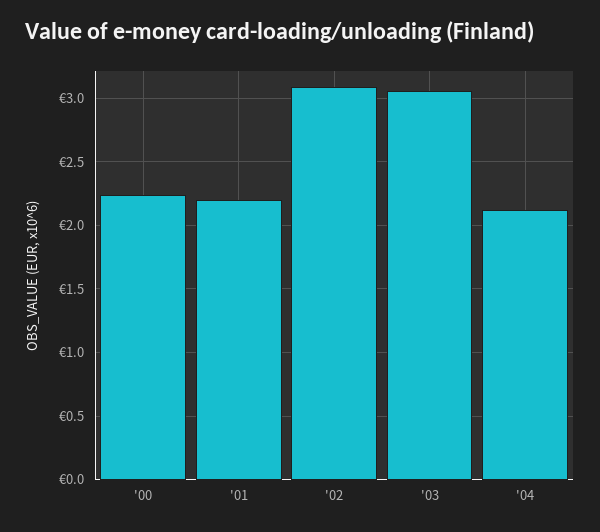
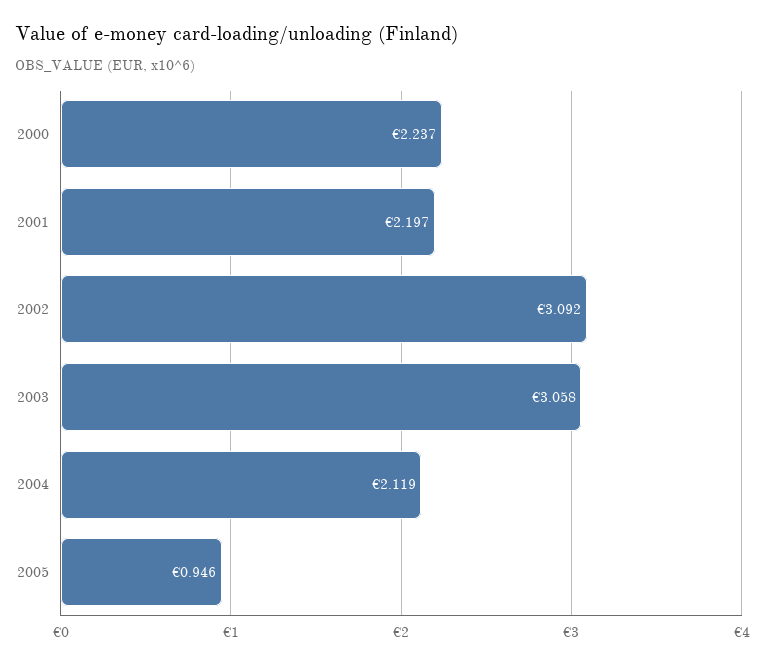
2005: none -> 0.946

